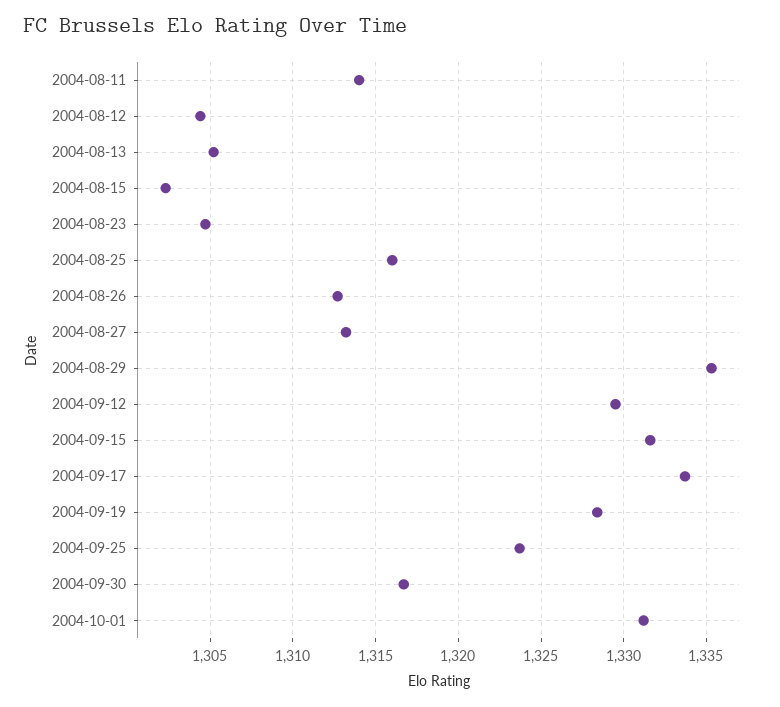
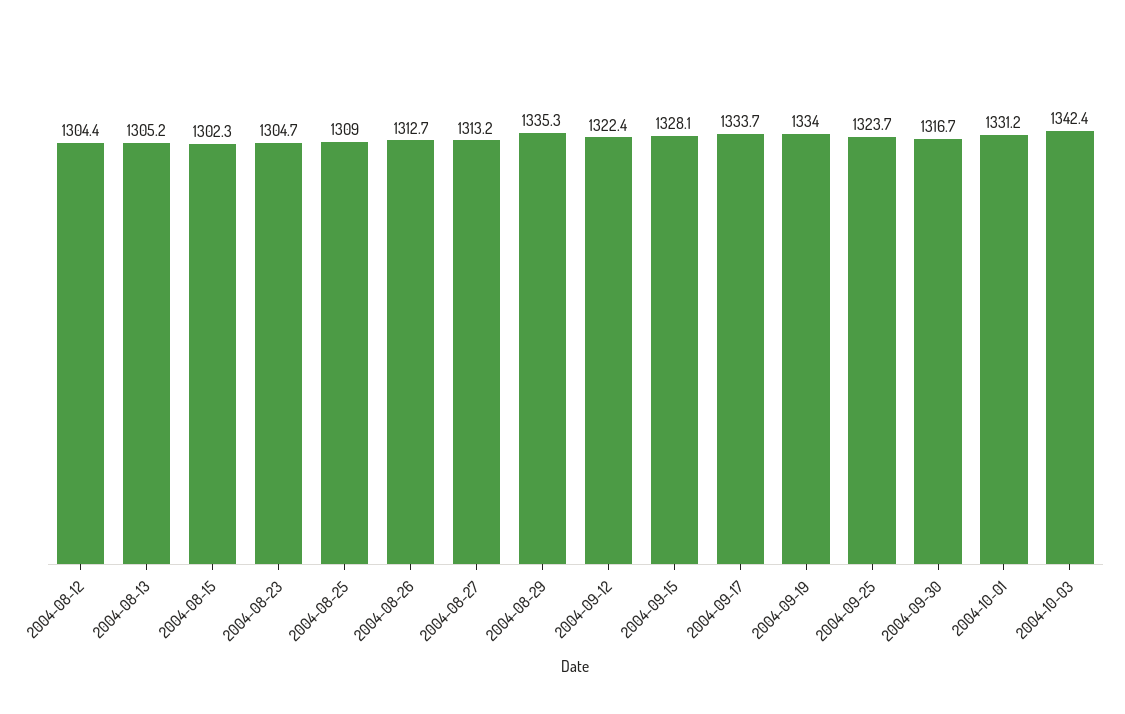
2004-08-11: 1314 -> none
2004-08-25: 1316 -> 1309
2004-09-12: 1329.5 -> 1322.4
2004-09-15: 1331.5 -> 1328.1
2004-09-19: 1328.5 -> 1334
2004-10-03: none -> 1342.4

